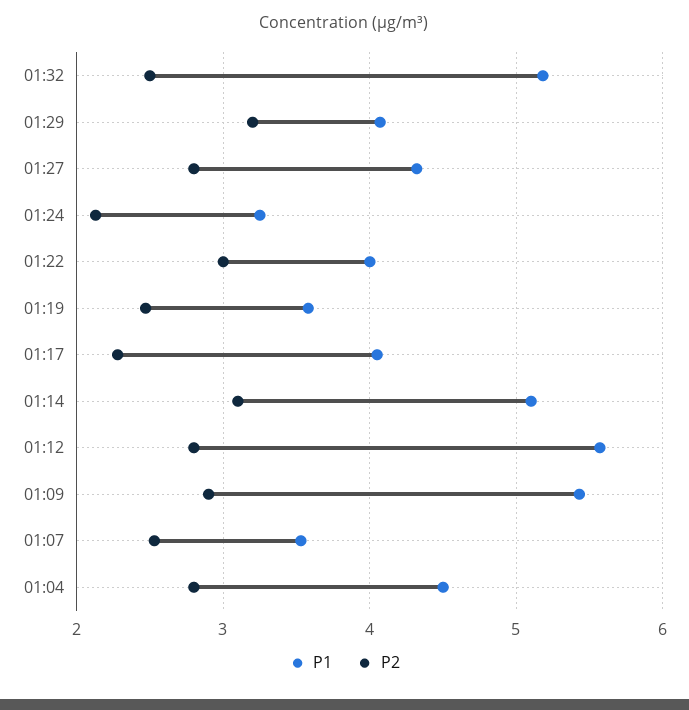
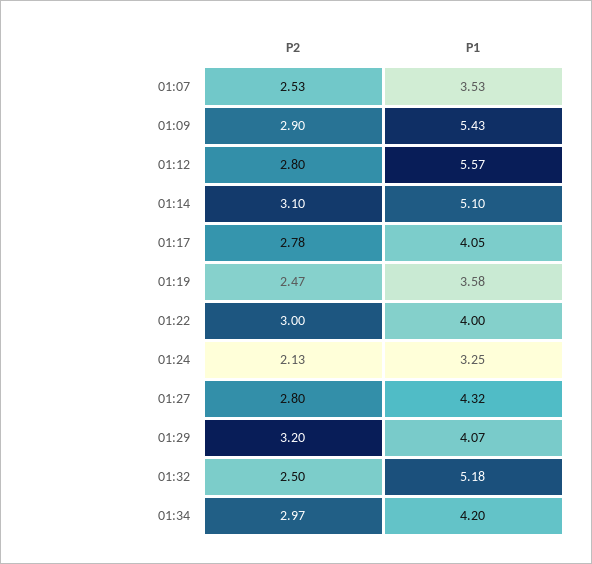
P2, 01:17: 2.3 -> 2.78
P1, 01:04: 4.5 -> none
P2, 01:04: 2.8 -> none
P2, 01:34: none -> 2.97
P1, 01:34: none -> 4.2

